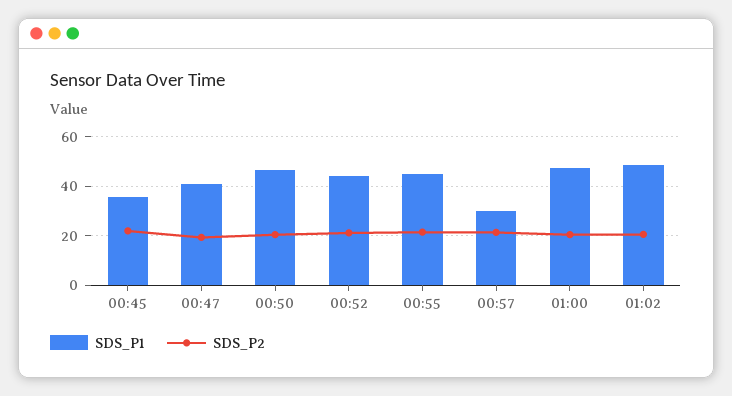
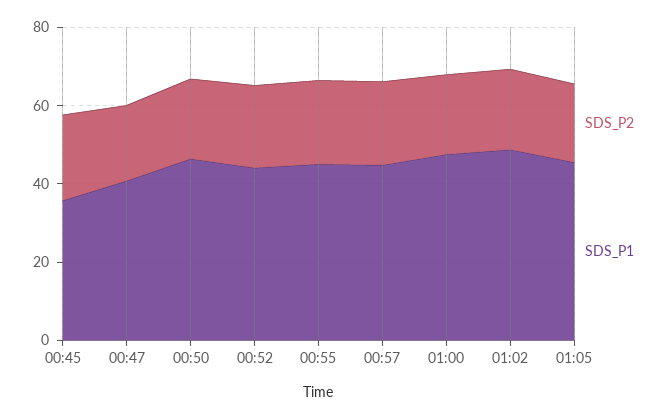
SDS_P1, 00:57: 30 -> 45
SDS_P2, 01:05: none -> 20
SDS_P1, 01:05: none -> 45

